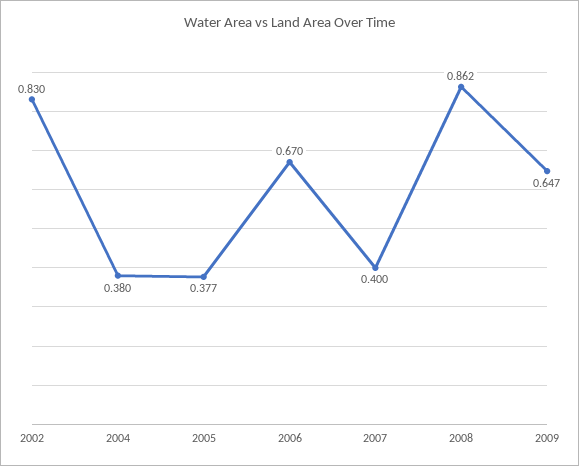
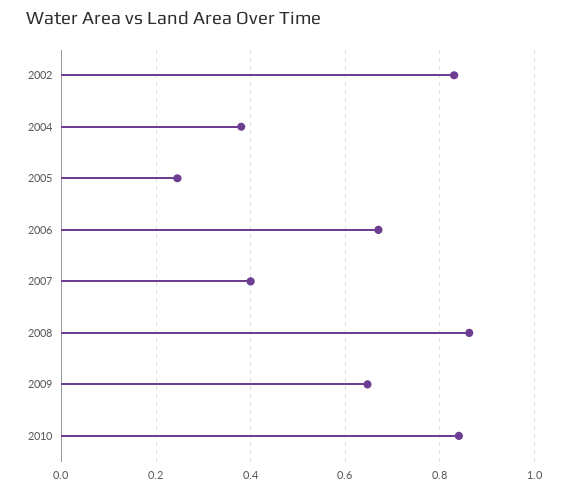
2005: 0.377 -> 0.24
2010: none -> 0.84

